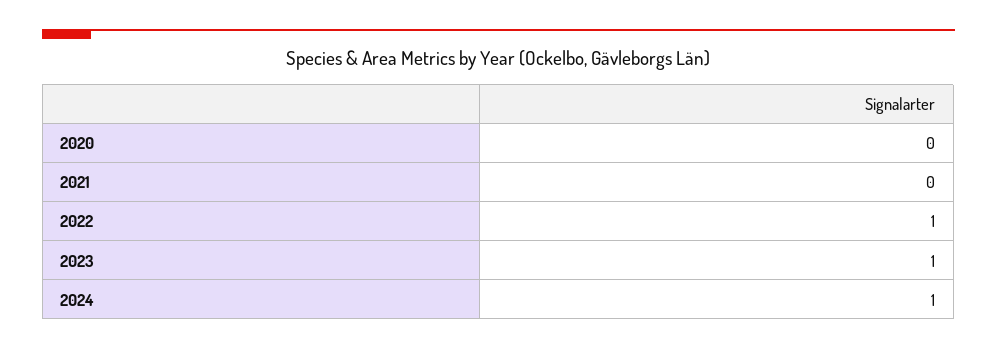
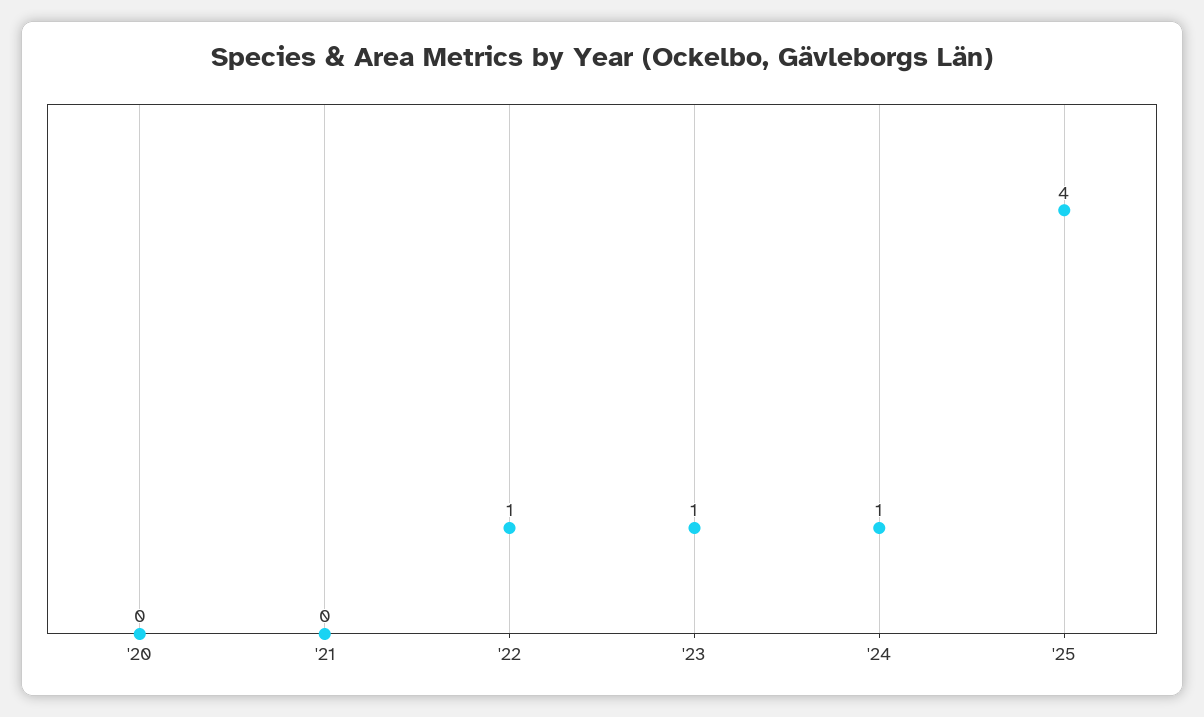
'25: none -> 4

